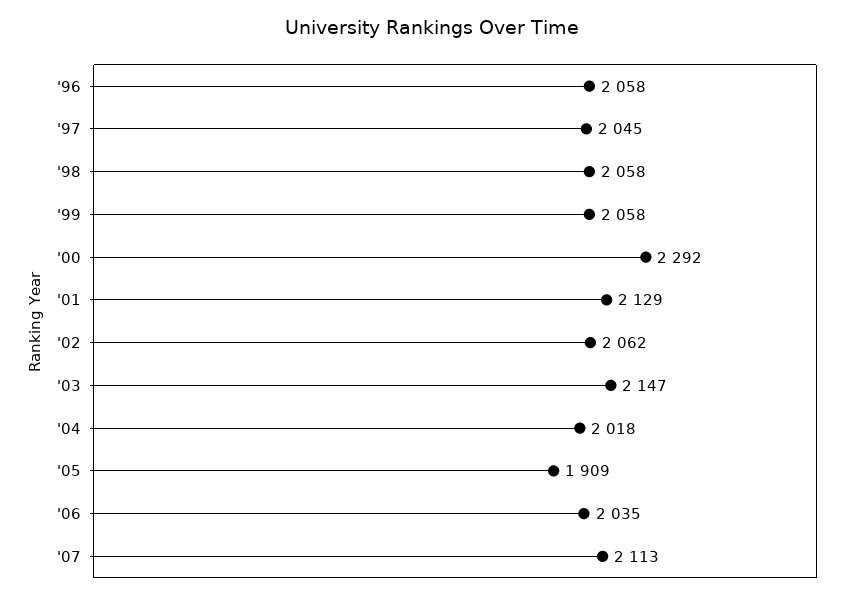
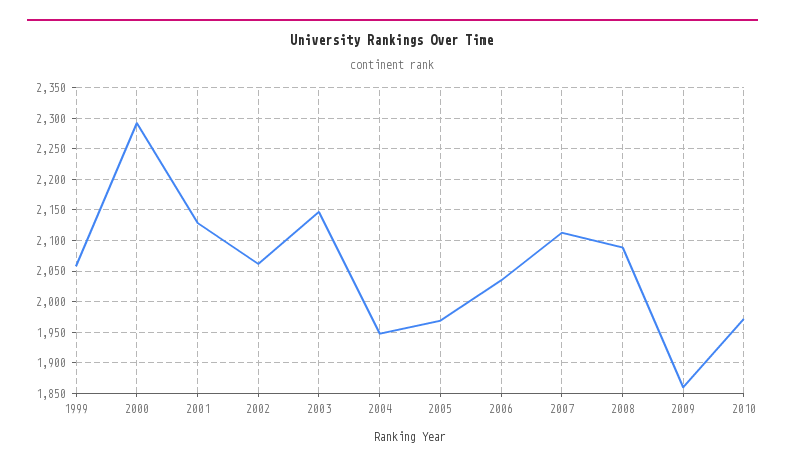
'96: 2058 -> none
'97: 2045 -> none
'98: 2058 -> none
'04: 2018 -> 1950
'05: 1909 -> 1970
2008: none -> 2090
2009: none -> 1860
2010: none -> 1970

